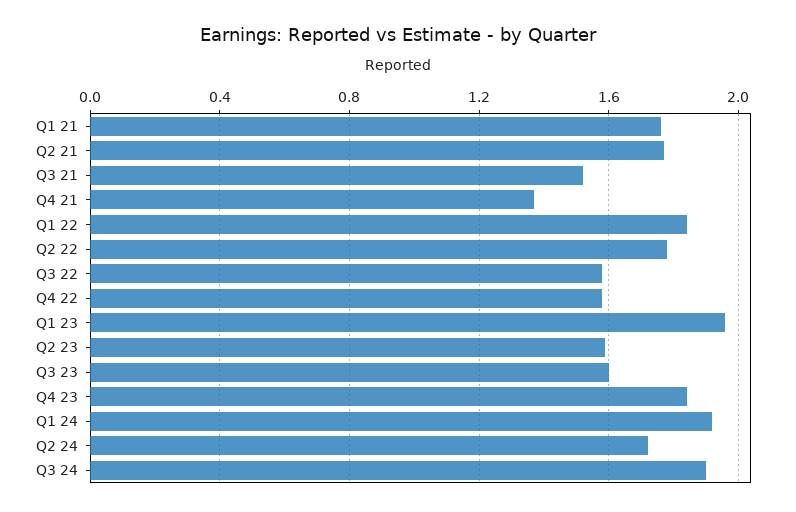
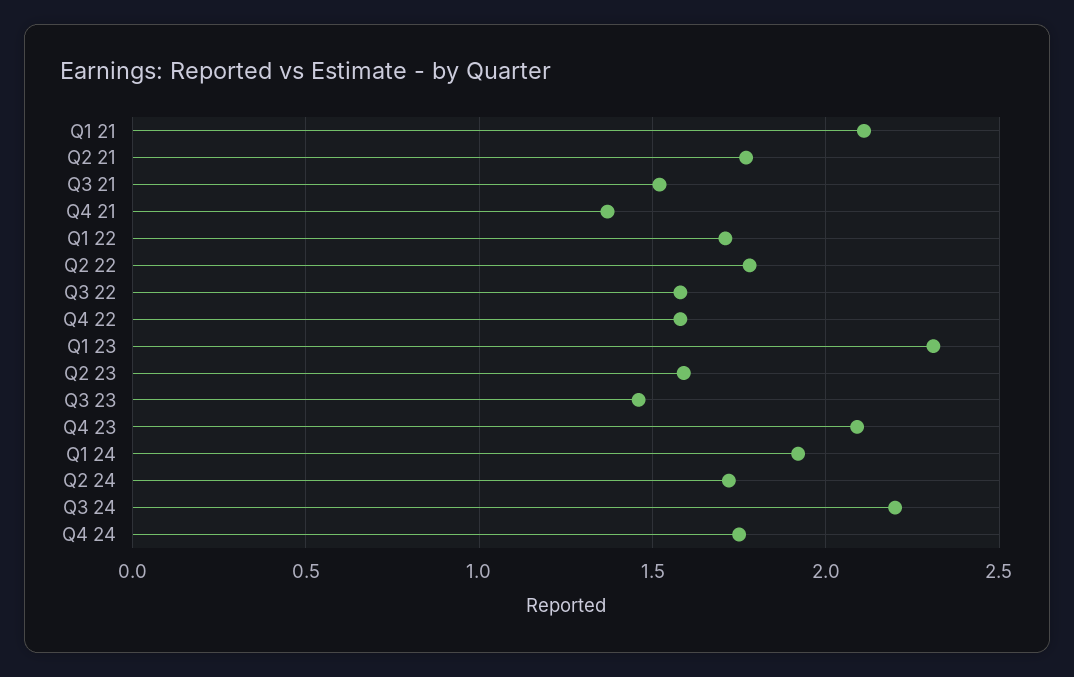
Q1 21: 1.75 -> 2.1
Q1 22: 1.85 -> 1.7
Q1 23: 1.95 -> 2.3
Q3 23: 1.6 -> 1.45
Q4 23: 1.85 -> 2.1
Q3 24: 1.9 -> 2.2
Q4 24: none -> 1.75

